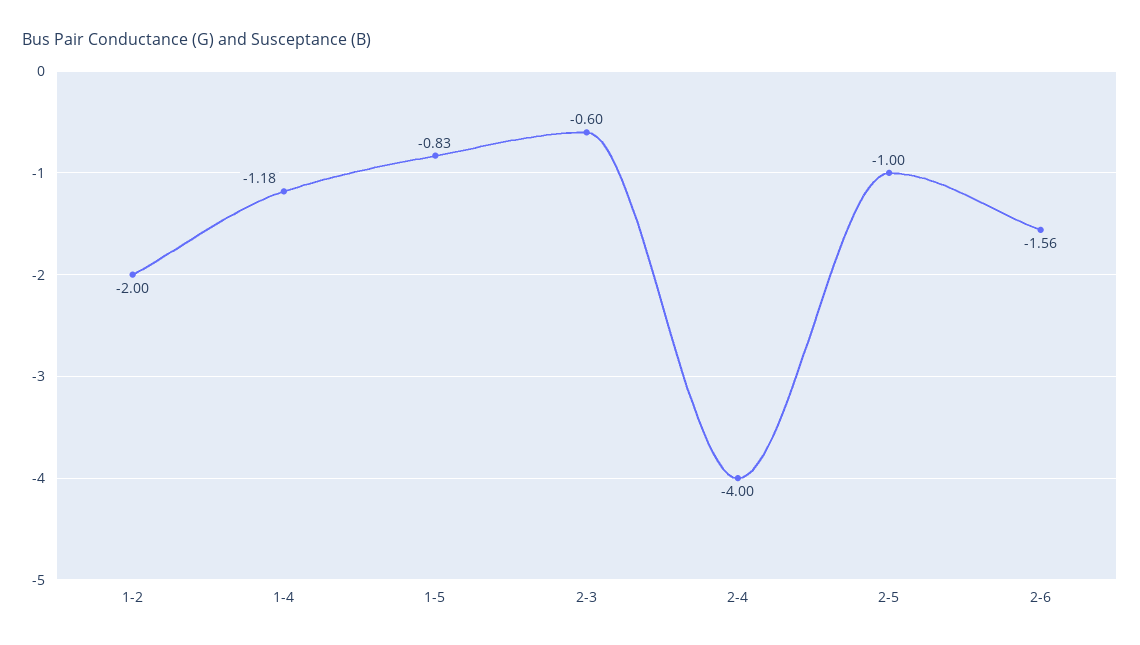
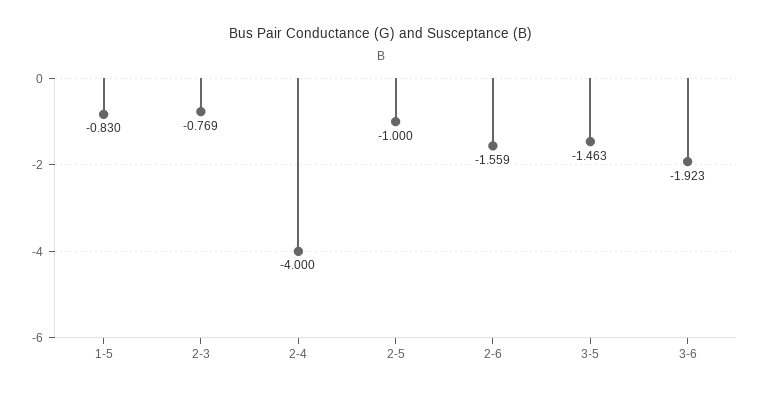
1-2: -2 -> none
1-4: -1.18 -> none
2-3: -0.6 -> -0.769
3-5: none -> -1.463
3-6: none -> -1.923

